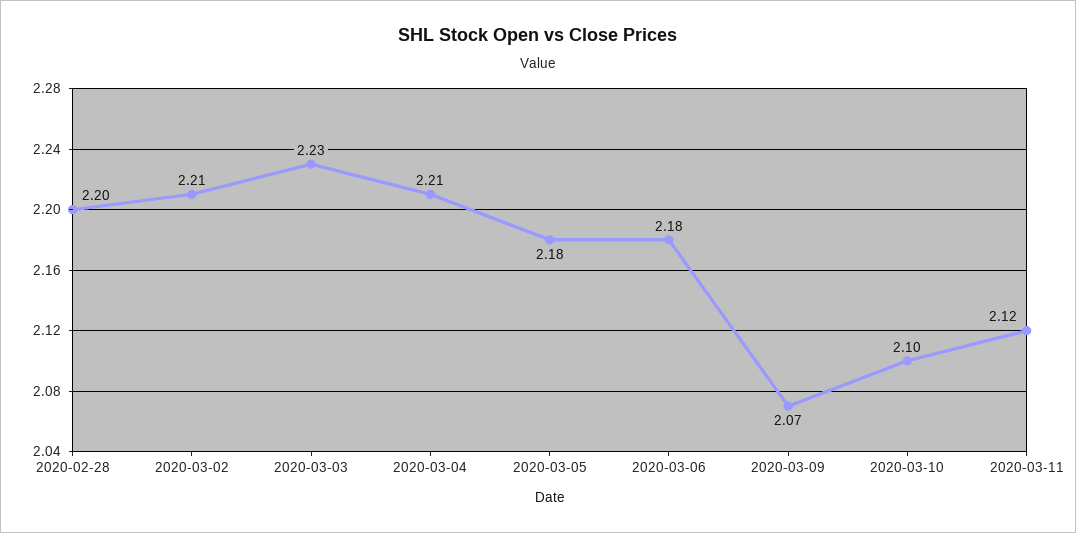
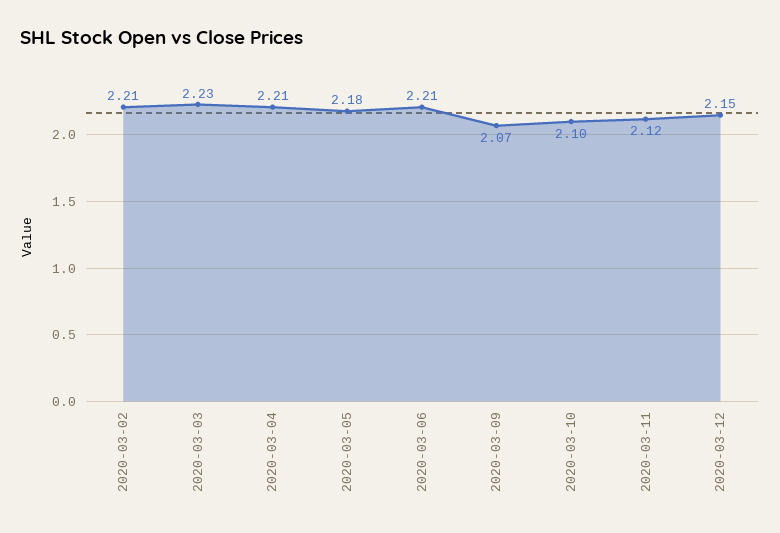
2020-02-28: 2.2 -> none
2020-03-06: 2.18 -> 2.21
2020-03-12: none -> 2.15

